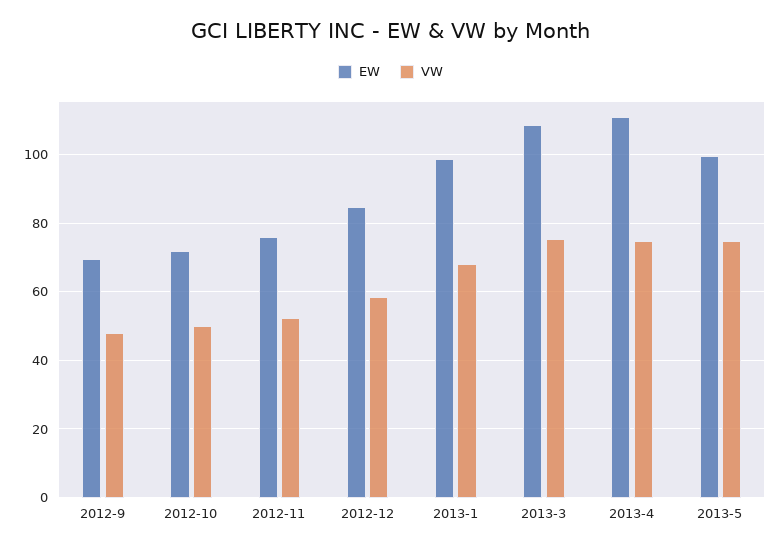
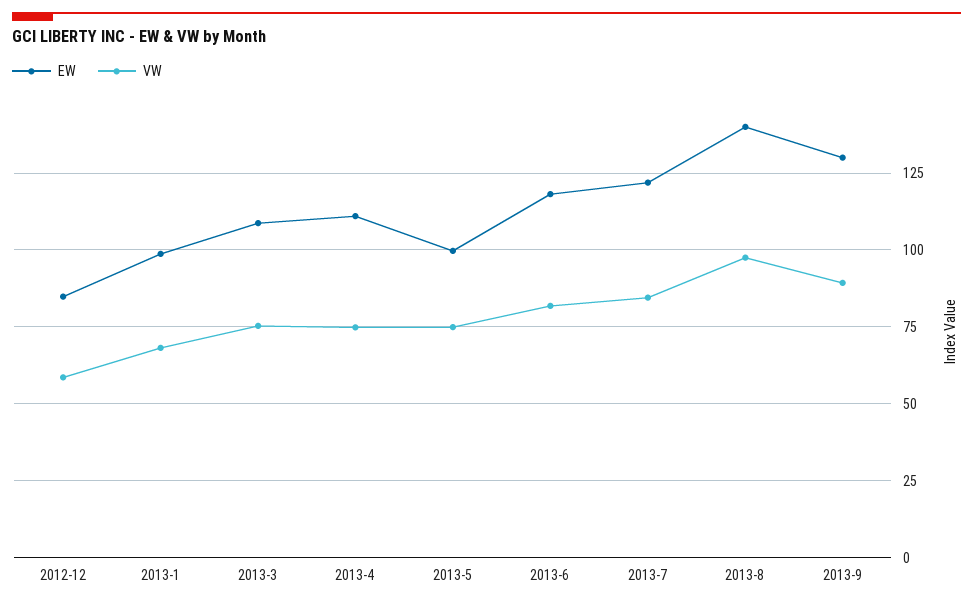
EW, 2012-9: 70 -> none
VW, 2012-9: 48 -> none
EW, 2012-10: 72 -> none
VW, 2012-10: 50 -> none
EW, 2012-11: 76 -> none
VW, 2012-11: 52 -> none
EW, 2013-6: none -> 117.5
VW, 2013-6: none -> 82.5
EW, 2013-7: none -> 122.5
VW, 2013-7: none -> 85
EW, 2013-8: none -> 140
VW, 2013-8: none -> 97.5
EW, 2013-9: none -> 130
VW, 2013-9: none -> 90

